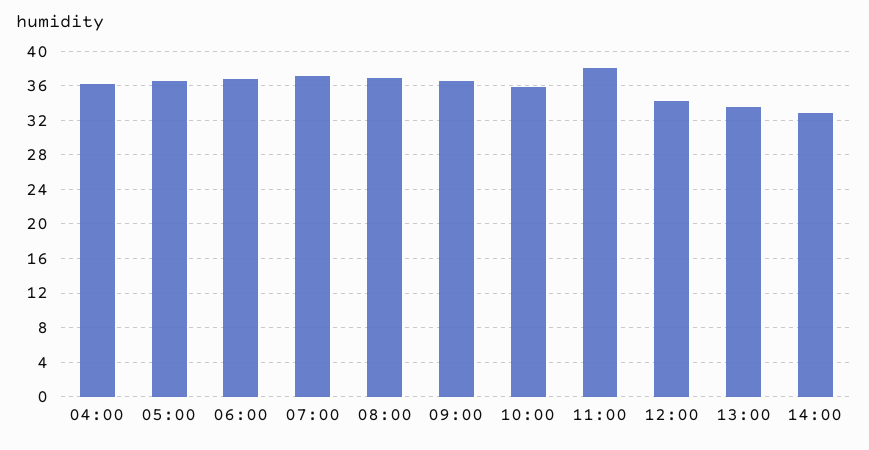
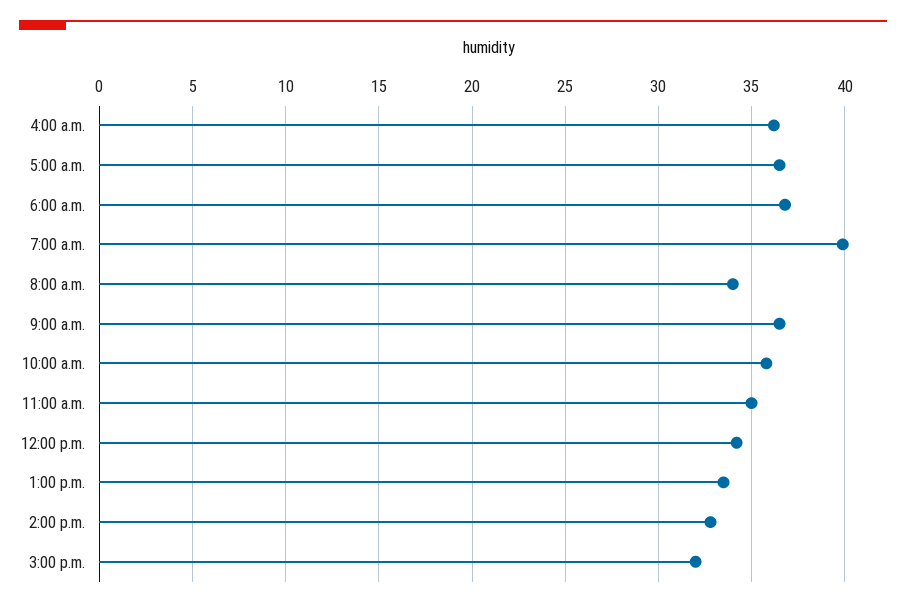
07:00: 37 -> 40
08:00: 37 -> 34
11:00: 38 -> 35
3:00 p.m.: none -> 32

